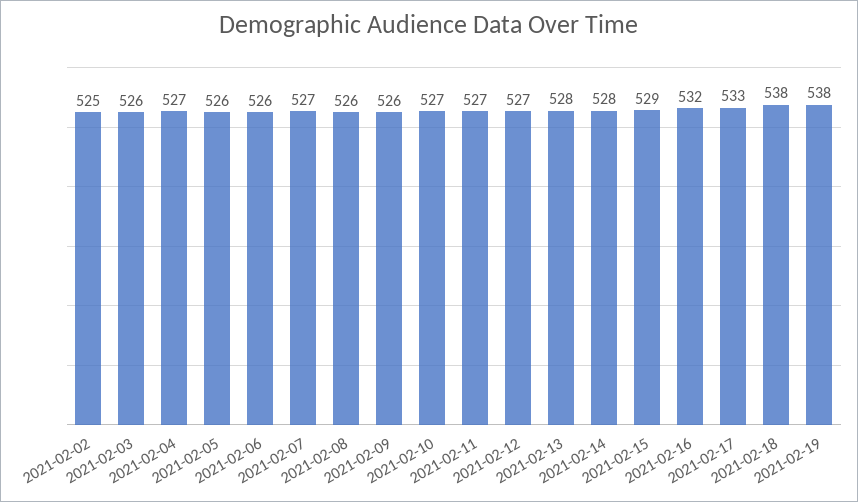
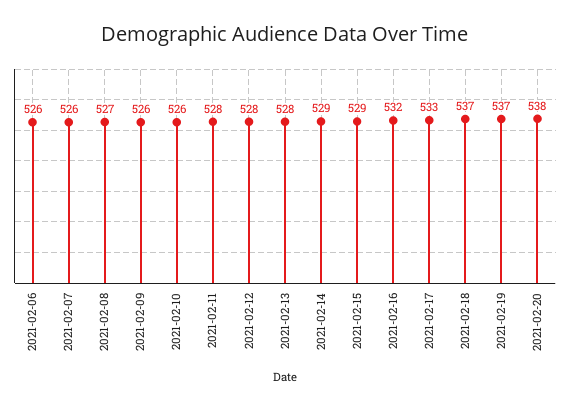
2021-02-02: 525 -> none
2021-02-03: 526 -> none
2021-02-04: 527 -> none
2021-02-05: 526 -> none
2021-02-07: 527 -> 526
2021-02-08: 526 -> 527
2021-02-10: 527 -> 526
2021-02-11: 527 -> 528
2021-02-12: 527 -> 528
2021-02-14: 528 -> 529
2021-02-18: 538 -> 537
2021-02-19: 538 -> 537
2021-02-20: none -> 538

